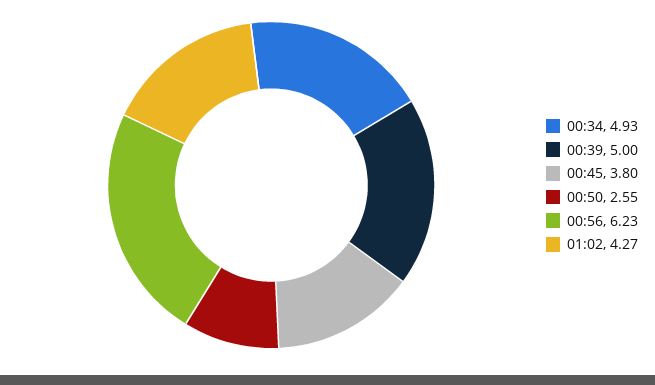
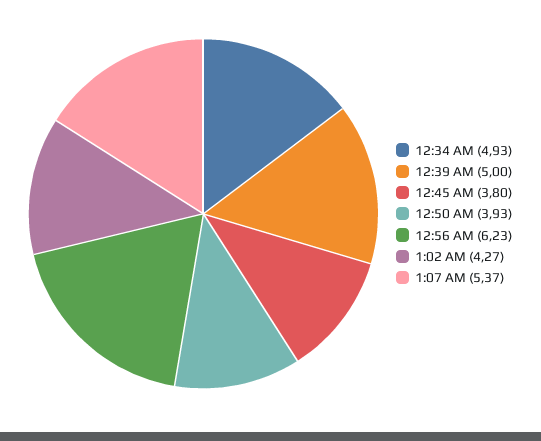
00:50: 2.55 -> 3.93
1:07 AM: none -> 5.37

